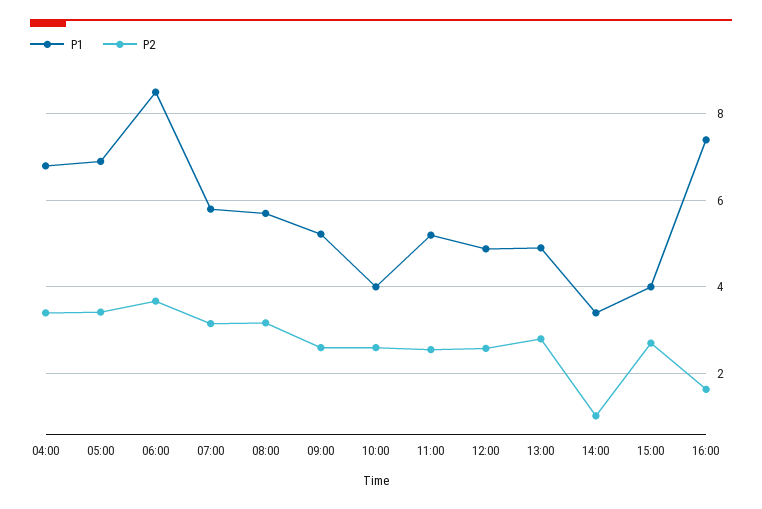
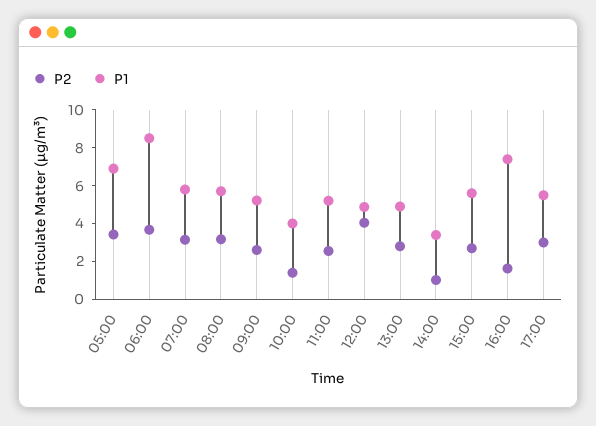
P1, 04:00: 6.8 -> none
P2, 04:00: 3.4 -> none
P2, 10:00: 2.6 -> 1.5
P2, 12:00: 2.6 -> 4
P1, 15:00: 4 -> 5.5
P2, 17:00: none -> 3
P1, 17:00: none -> 5.5

